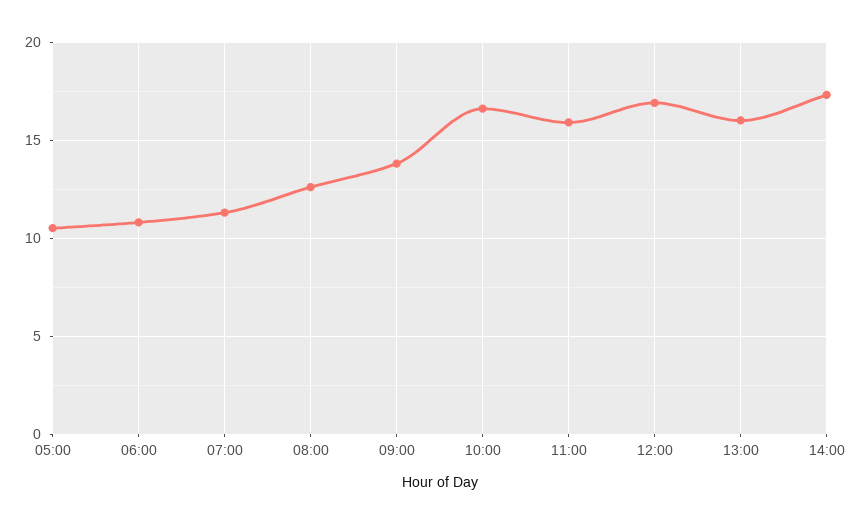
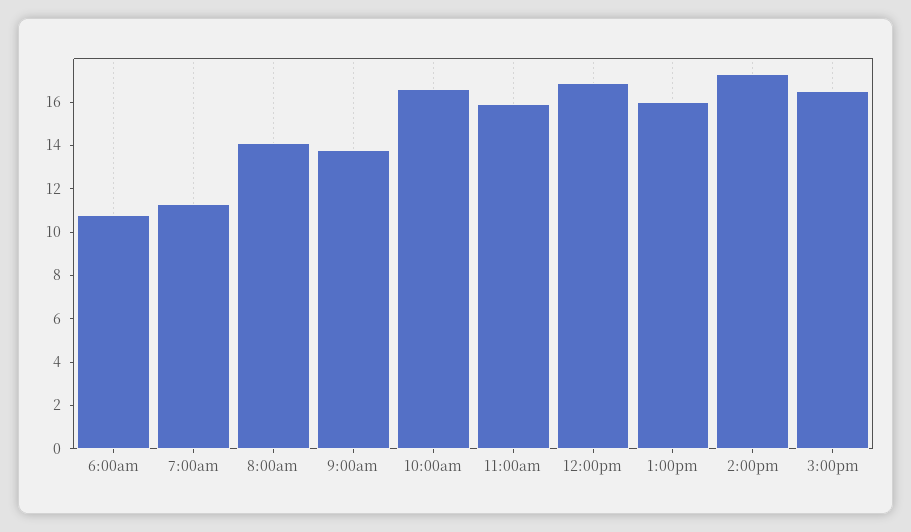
05:00: 10.5 -> none
08:00: 12.5 -> 14
3:00pm: none -> 16.5

